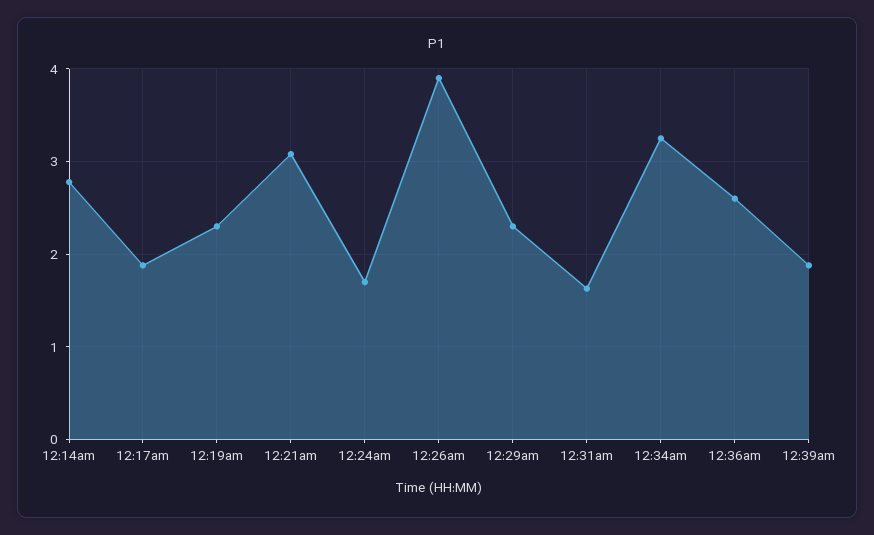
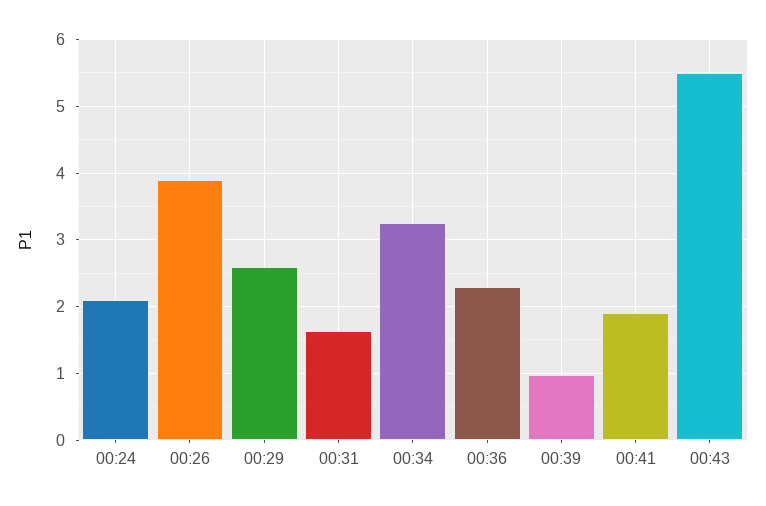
12:14am: 2.8 -> none
12:17am: 1.9 -> none
12:19am: 2.3 -> none
12:21am: 3.1 -> none
12:24am: 1.7 -> 2.1
12:29am: 2.3 -> 2.6
12:36am: 2.6 -> 2.3
12:39am: 1.9 -> 1
00:41: none -> 1.9
00:43: none -> 5.5

